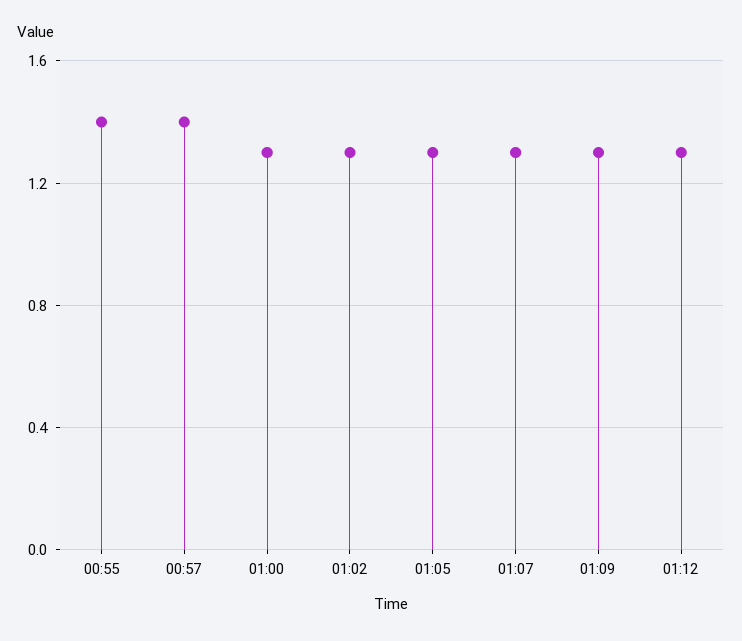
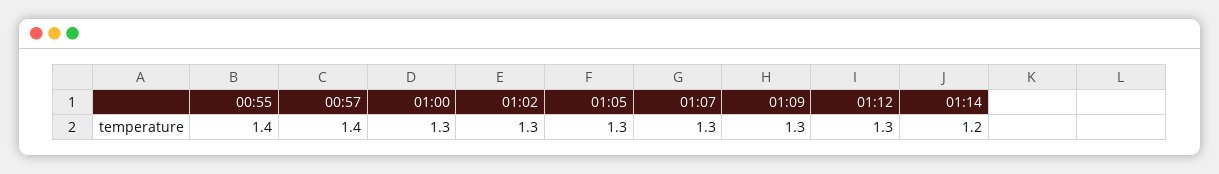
01:14: none -> 1.2

